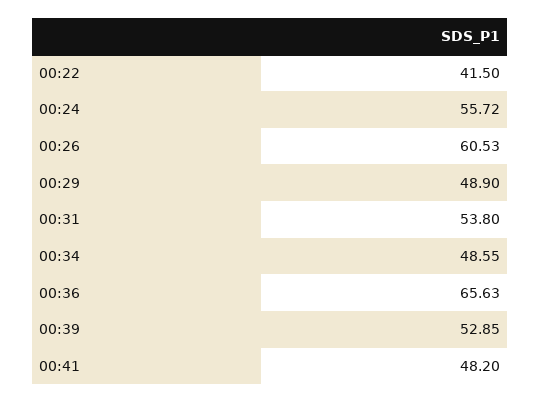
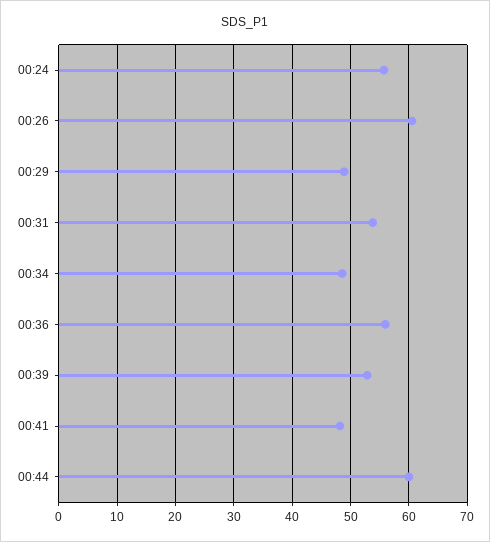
00:22: 41.5 -> none
00:36: 65.63 -> 56
00:44: none -> 60

